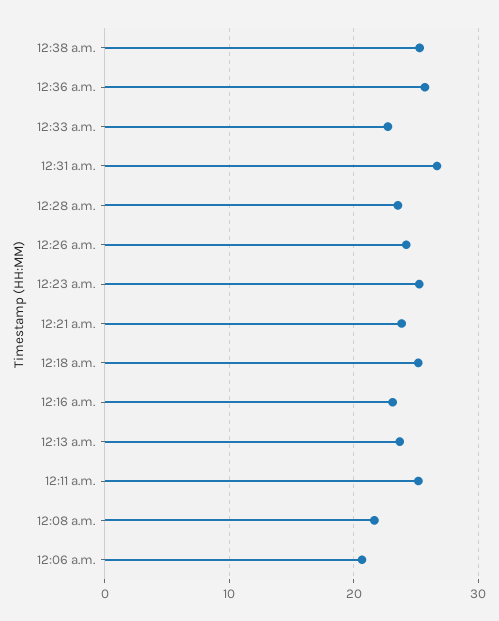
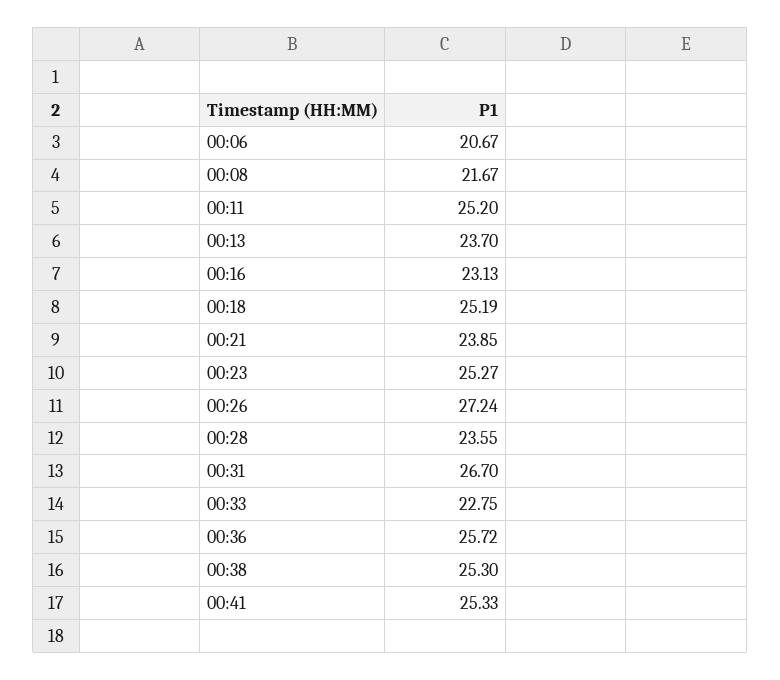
12:26 a.m.: 24 -> 27.24
00:41: none -> 25.33

